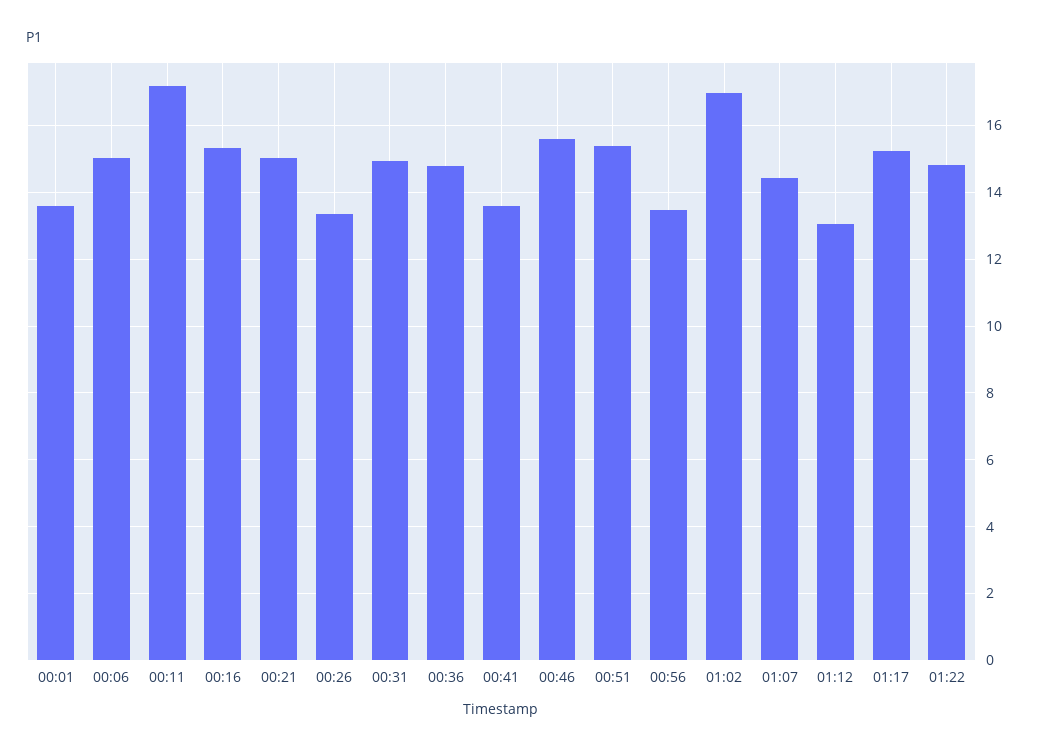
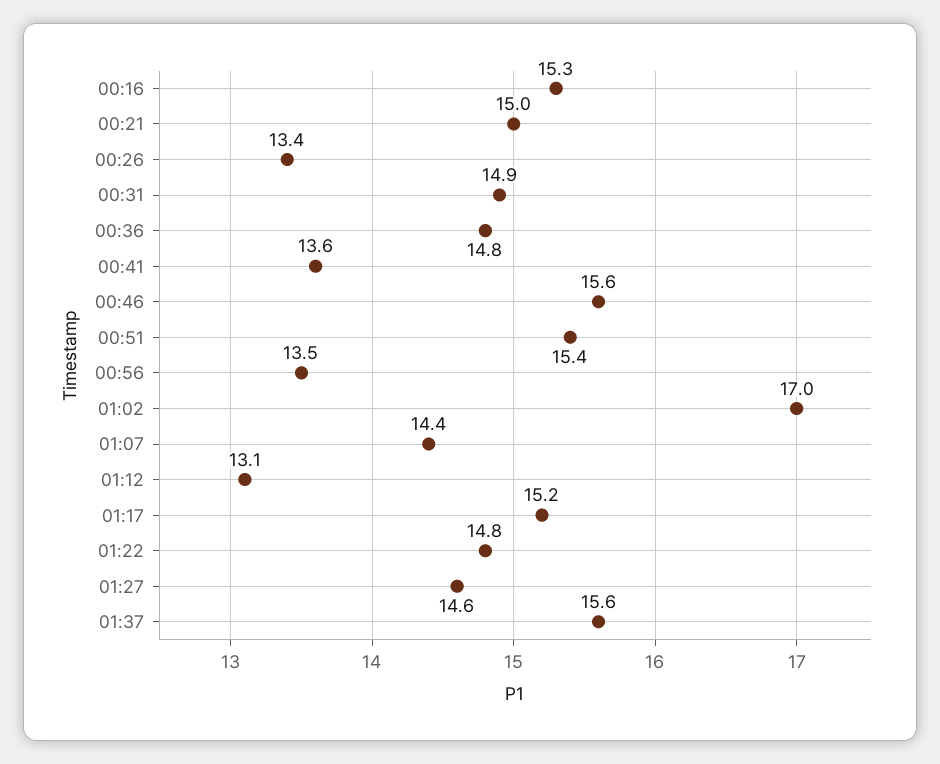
00:01: 13.6 -> none
00:06: 15 -> none
00:11: 17.2 -> none
01:27: none -> 14.6
01:37: none -> 15.6

